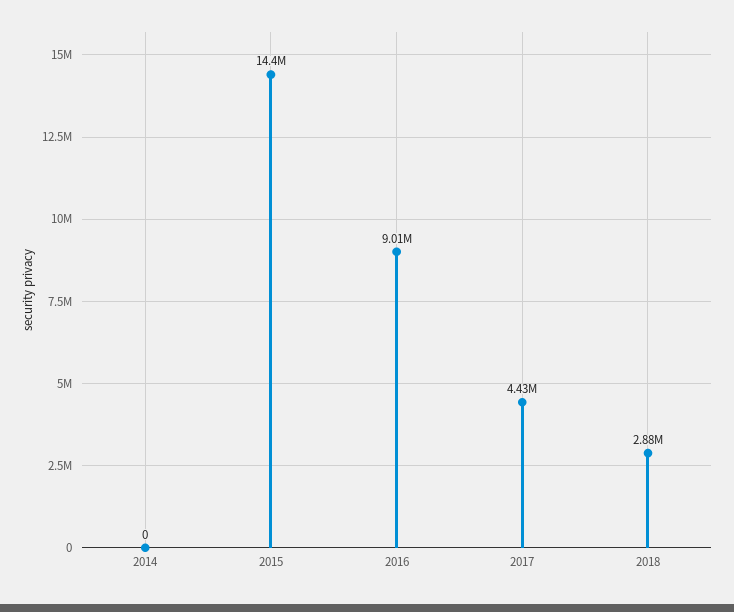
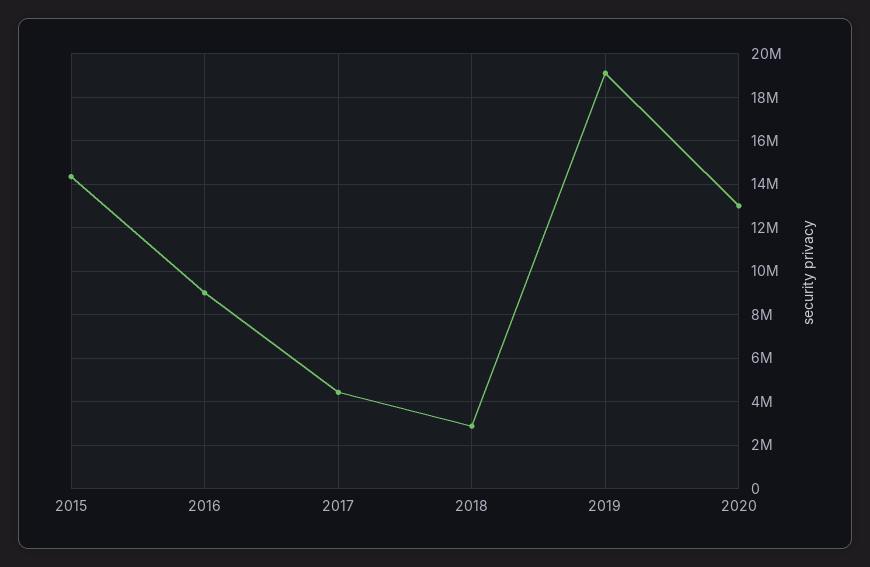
2014: 0 -> none
2019: none -> 19000000
2020: none -> 13000000

